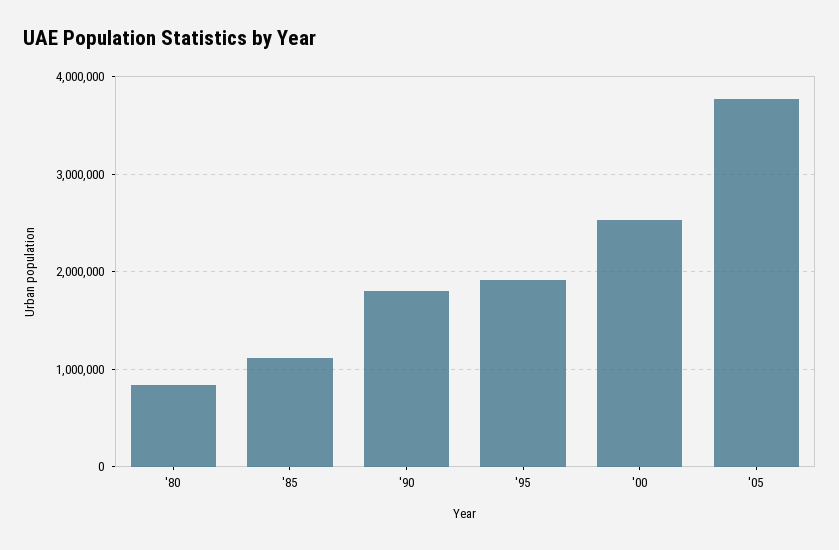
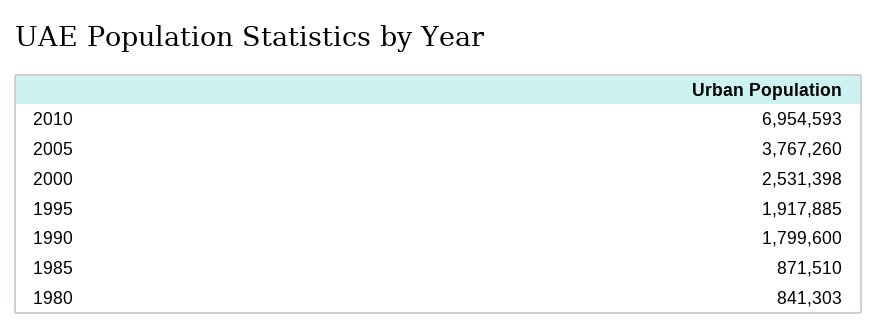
'85: 1100000 -> 871510
2010: none -> 6954593

